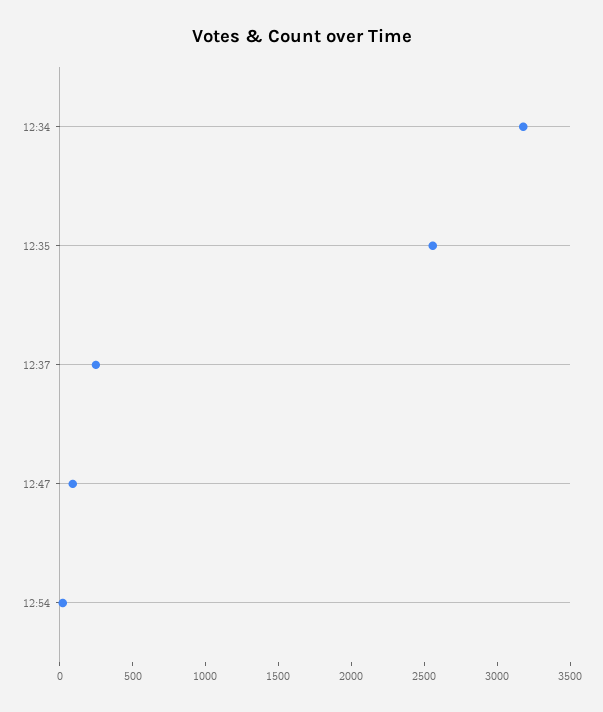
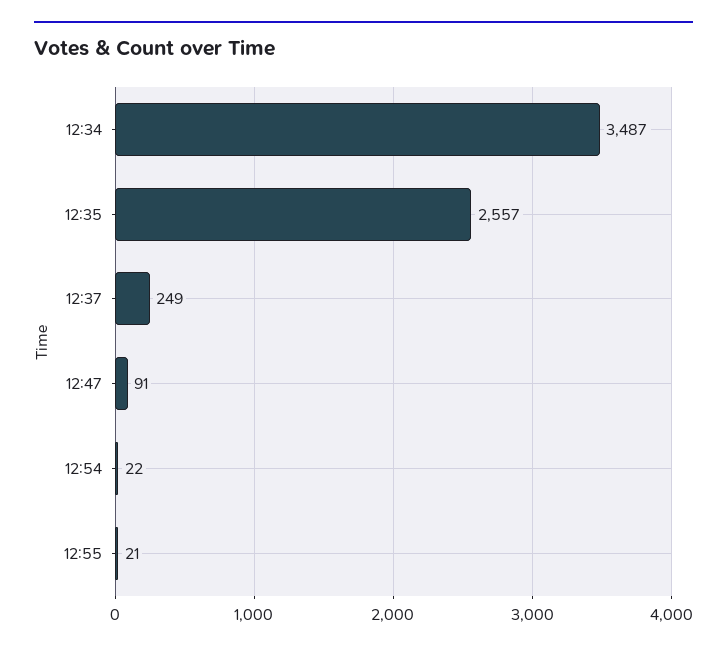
12:34: 3200 -> 3487
12:55: none -> 21

